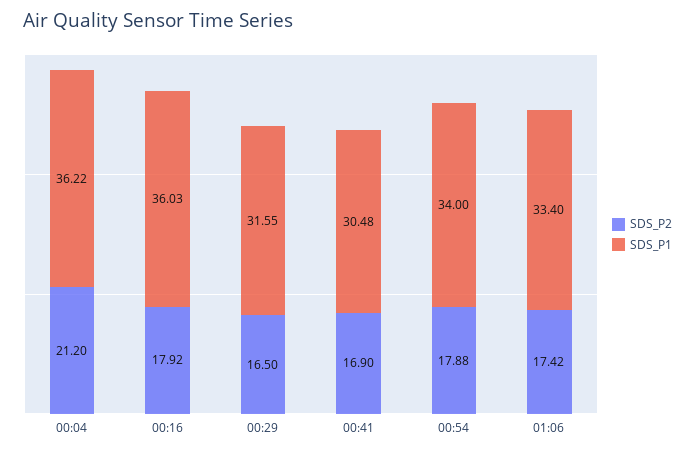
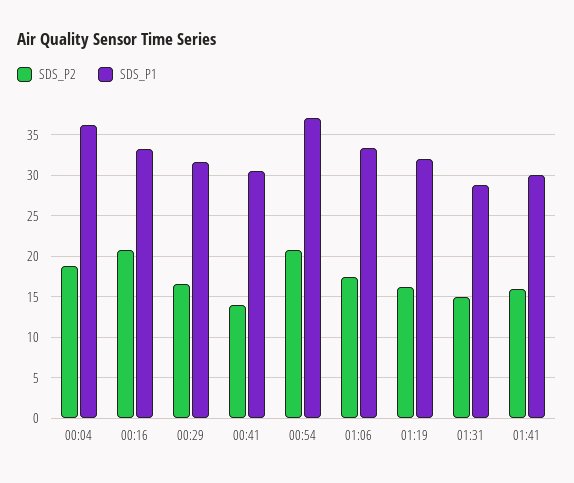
SDS_P2, 00:04: 21.2 -> 19
SDS_P2, 00:16: 17.92 -> 21
SDS_P1, 00:16: 36.03 -> 33
SDS_P2, 00:41: 16.9 -> 14
SDS_P2, 00:54: 17.88 -> 21
SDS_P1, 00:54: 34 -> 37
SDS_P2, 01:19: none -> 16
SDS_P1, 01:19: none -> 32
SDS_P2, 01:31: none -> 15
SDS_P1, 01:31: none -> 29
SDS_P2, 01:41: none -> 16
SDS_P1, 01:41: none -> 30

